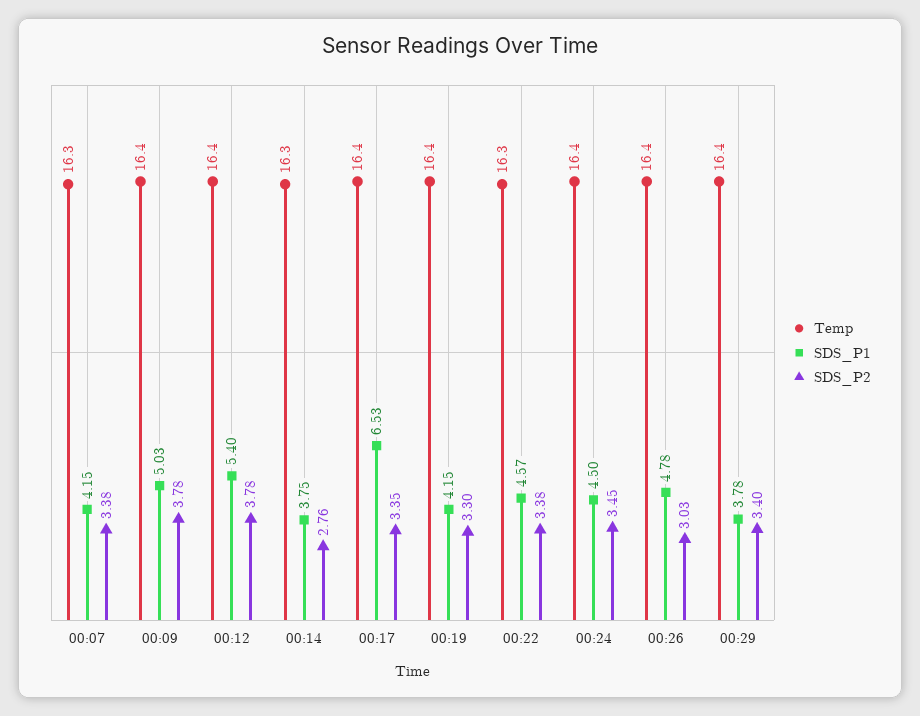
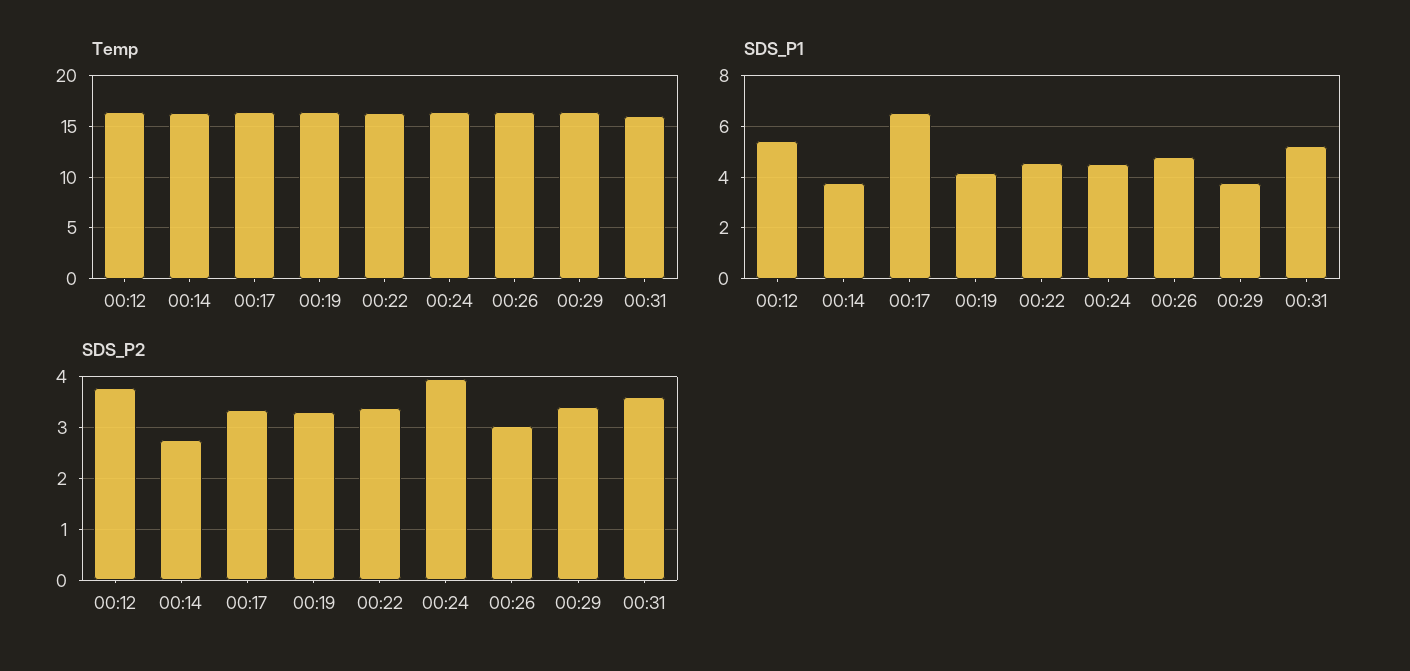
Temp, 00:07: 16.3 -> none
SDS_P1, 00:07: 4.15 -> none
SDS_P2, 00:07: 3.38 -> none
Temp, 00:09: 16.4 -> none
SDS_P1, 00:09: 5.03 -> none
SDS_P2, 00:09: 3.78 -> none
SDS_P2, 00:24: 3.45 -> 4
Temp, 00:31: none -> 16
SDS_P1, 00:31: none -> 5.25
SDS_P2, 00:31: none -> 3.6

